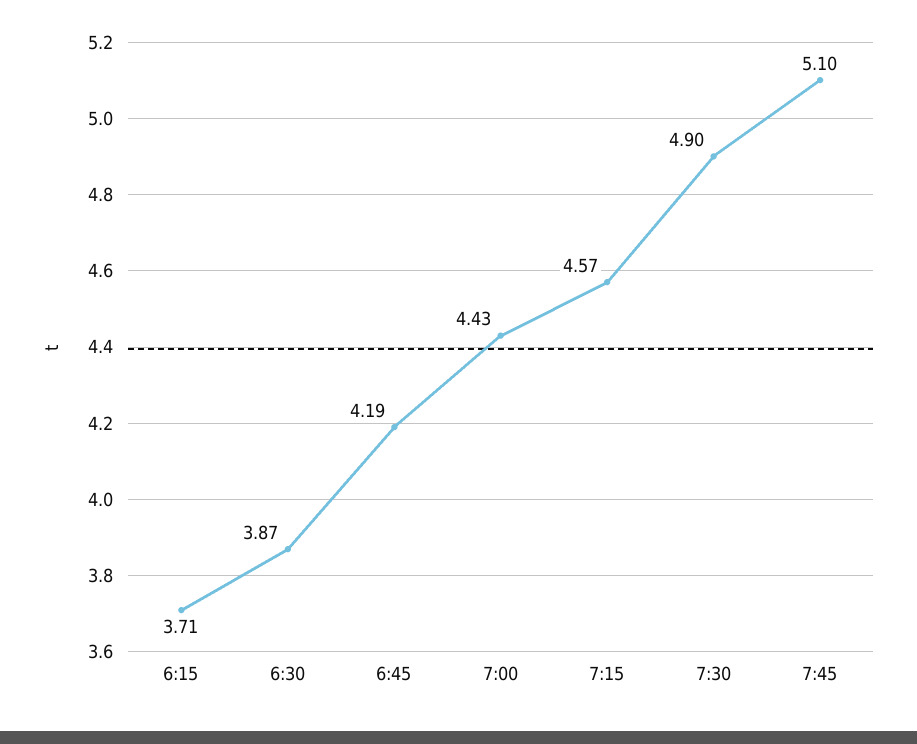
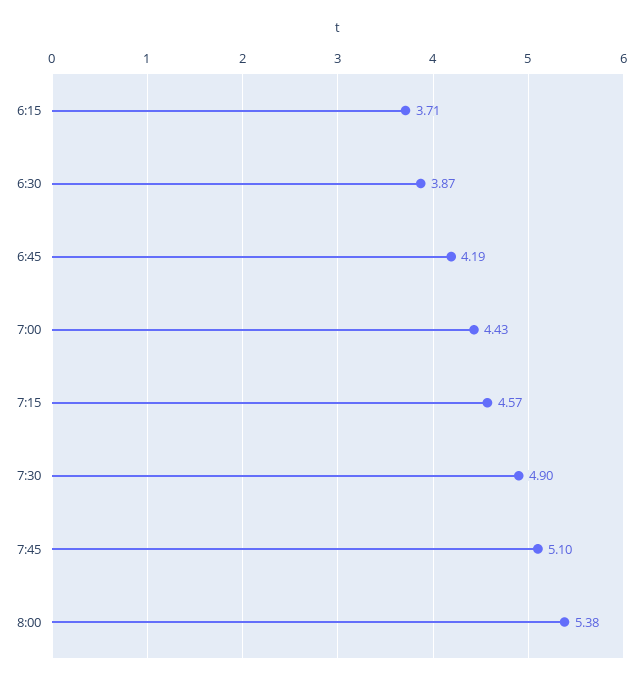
8:00: none -> 5.38

